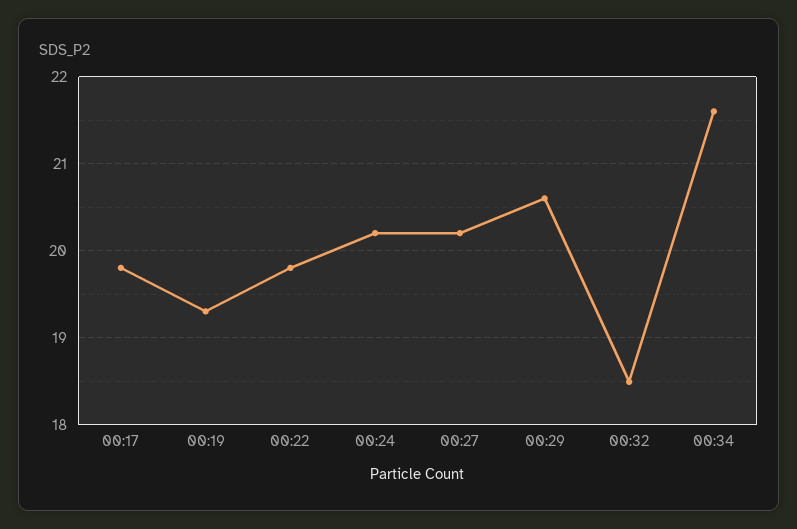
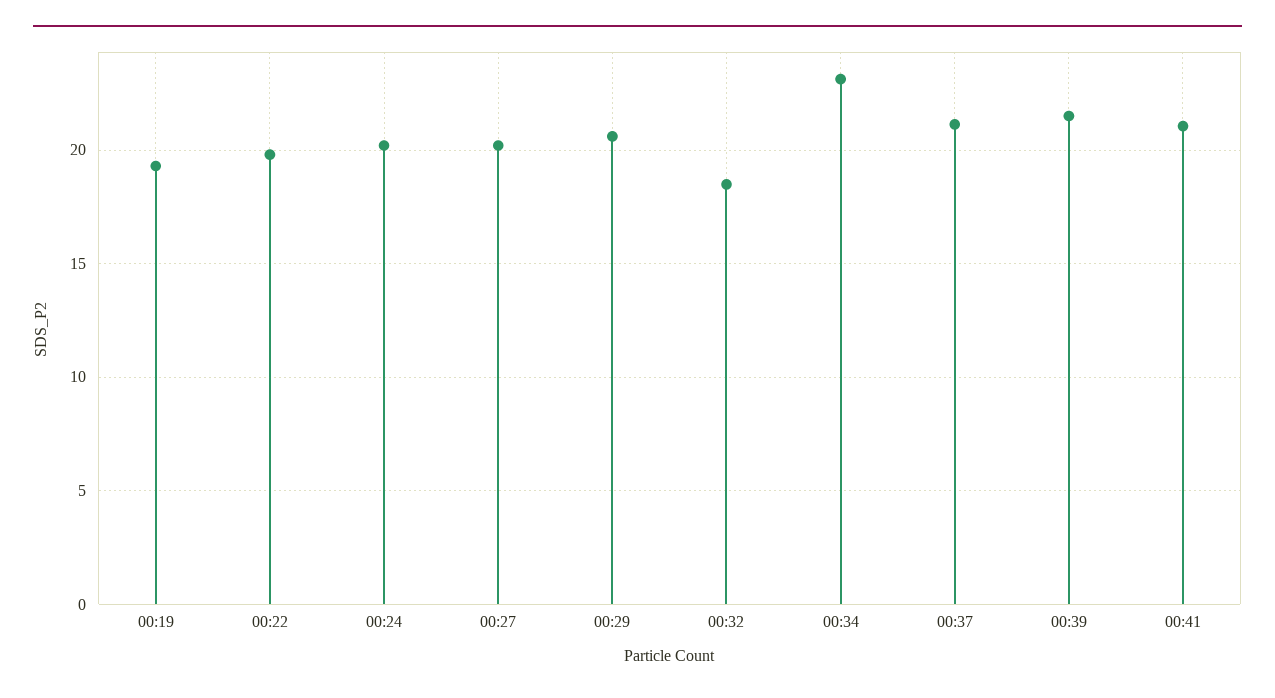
00:17: 19.8 -> none
00:34: 21.6 -> 23
00:37: none -> 21
00:39: none -> 21.5
00:41: none -> 21

